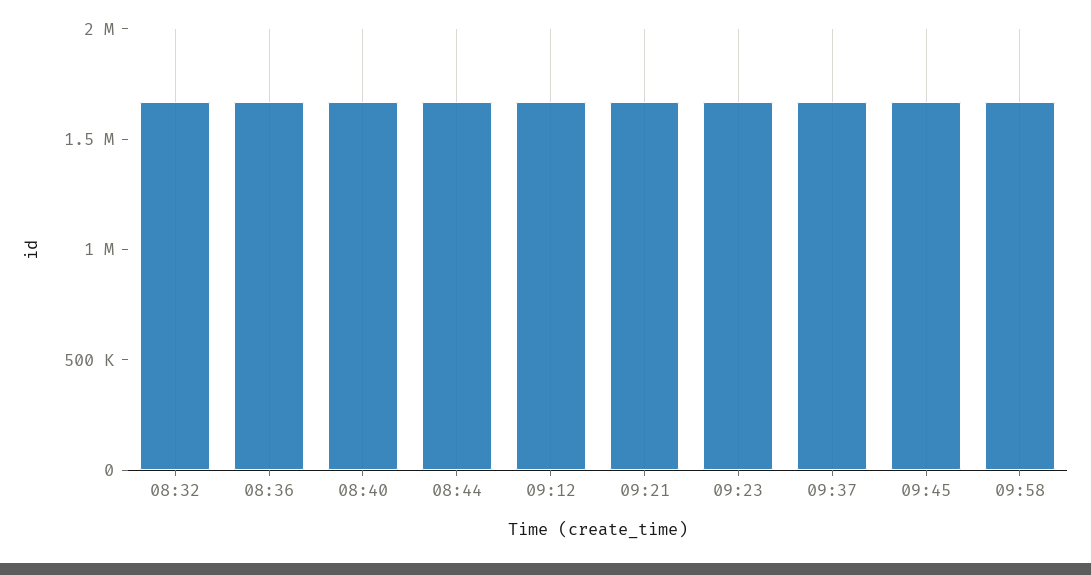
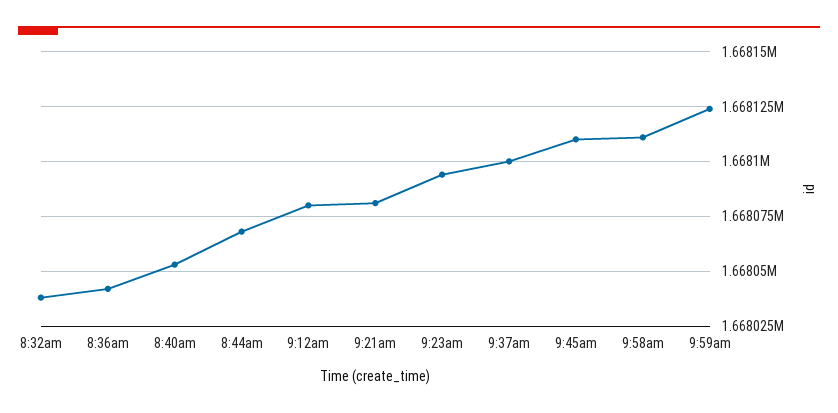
9:59am: none -> 1668125

